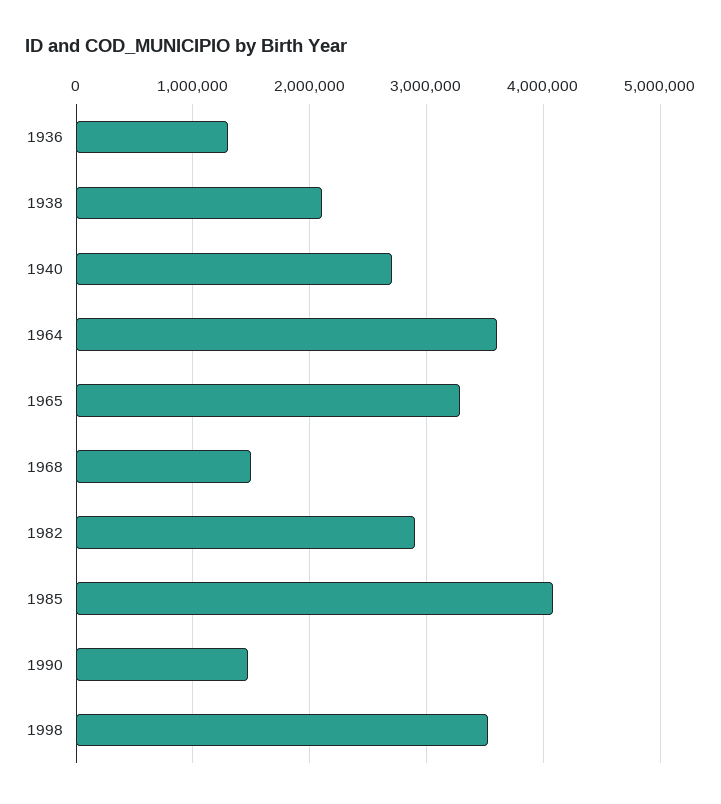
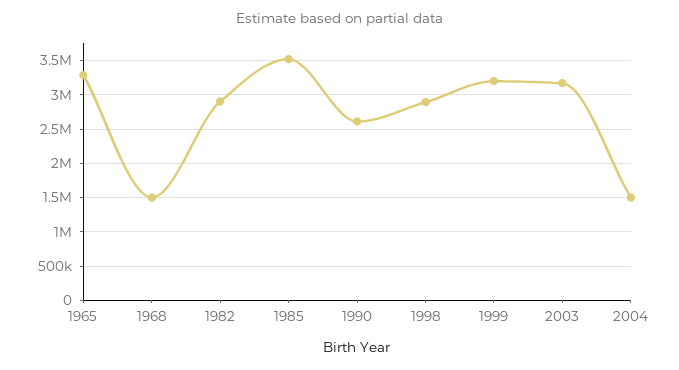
1936: 1300000 -> none
1938: 2100000 -> none
1940: 2700000 -> none
1964: 3600000 -> none
1985: 4100000 -> 3500000
1990: 1500000 -> 2600000
1998: 3500000 -> 2900000
1999: none -> 3200000
2003: none -> 3200000
2004: none -> 1500000

